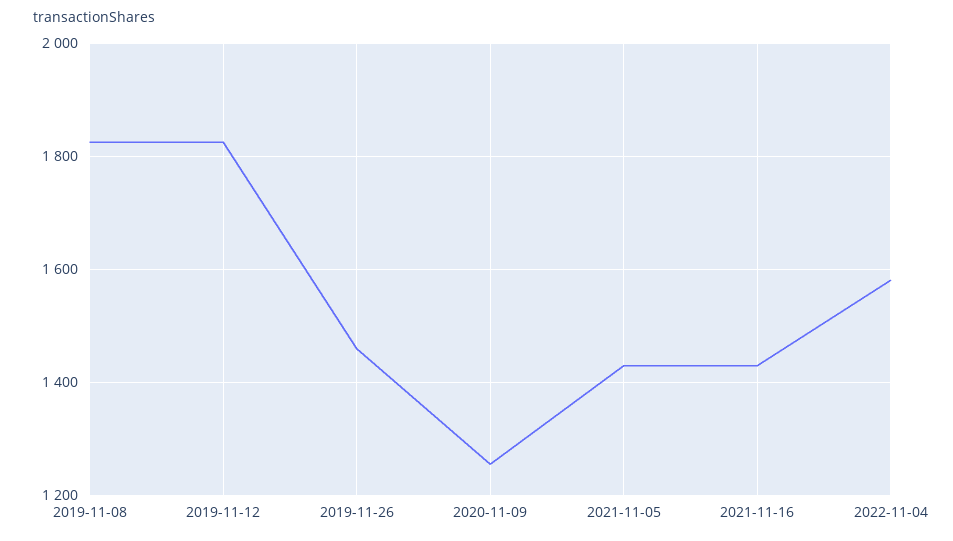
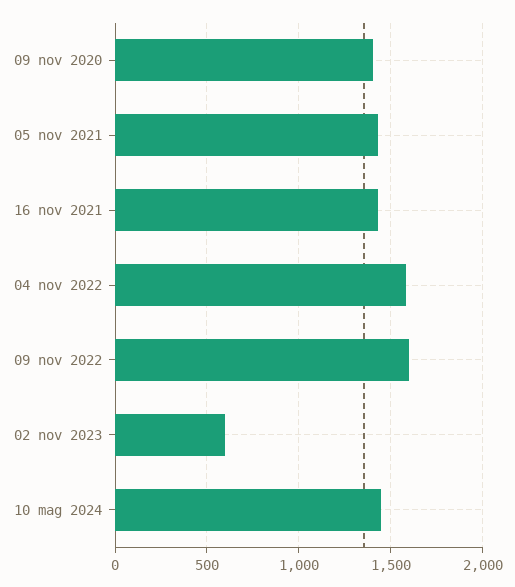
2019-11-08: 1820 -> none
2019-11-12: 1820 -> none
2019-11-26: 1460 -> none
2020-11-09: 1260 -> 1400
09 nov 2022: none -> 1600
02 nov 2023: none -> 600
10 mag 2024: none -> 1450

